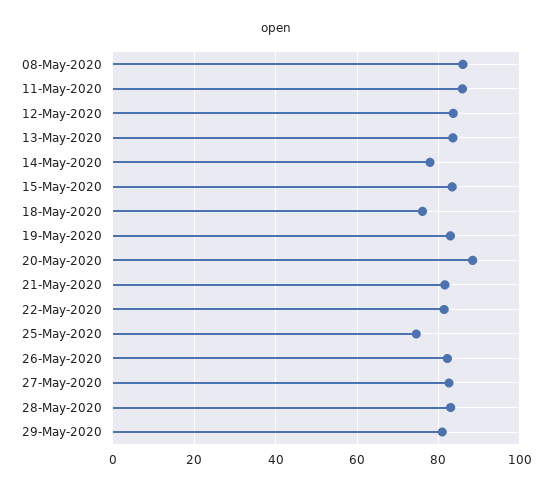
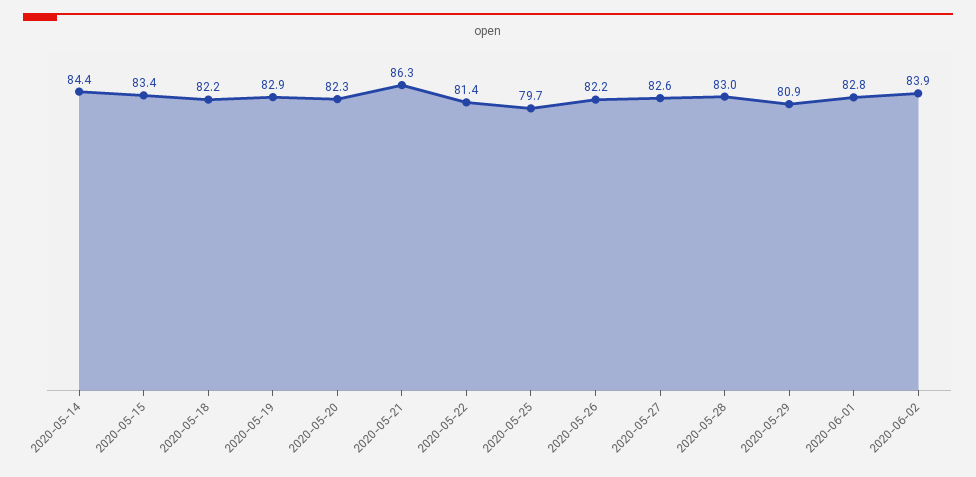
08-May-2020: 86 -> none
11-May-2020: 86 -> none
12-May-2020: 84 -> none
13-May-2020: 84 -> none
14-May-2020: 78 -> 84.4
18-May-2020: 76 -> 82.2
20-May-2020: 88 -> 82.3
21-May-2020: 82 -> 86.3
25-May-2020: 74 -> 79.7
2020-06-01: none -> 82.8
2020-06-02: none -> 83.9

